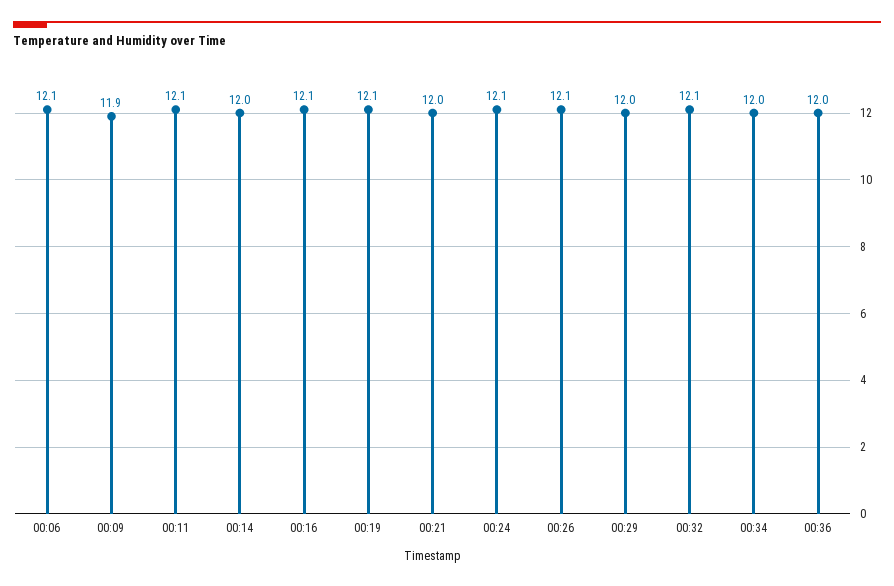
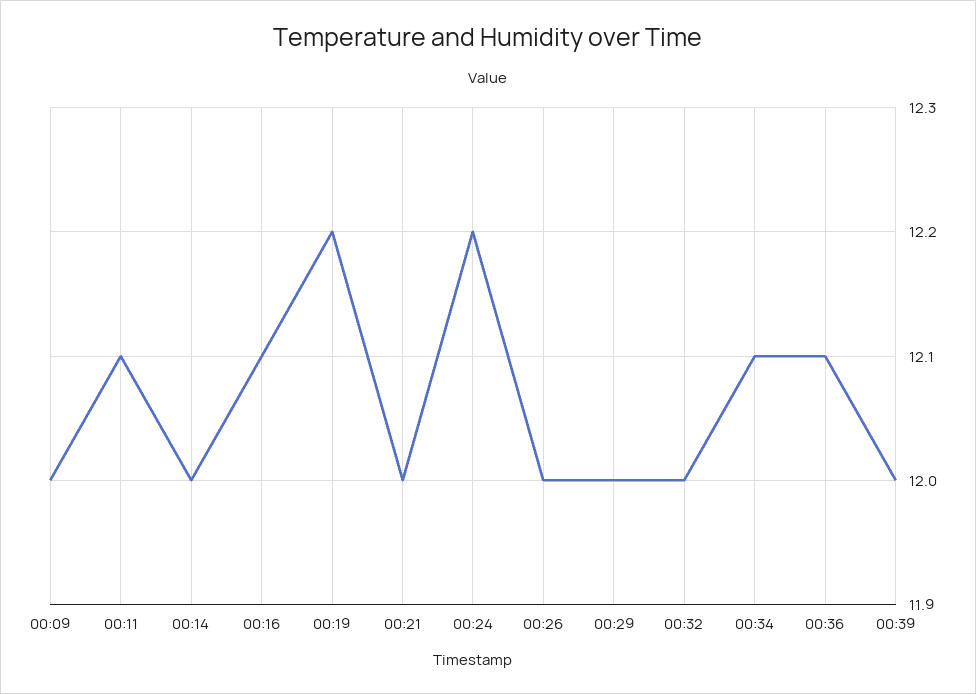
00:06: 12.1 -> none
00:09: 11.9 -> 12
00:19: 12.1 -> 12.2
00:24: 12.1 -> 12.2
00:26: 12.1 -> 12
00:32: 12.1 -> 12
00:34: 12 -> 12.1
00:36: 12 -> 12.1
00:39: none -> 12

